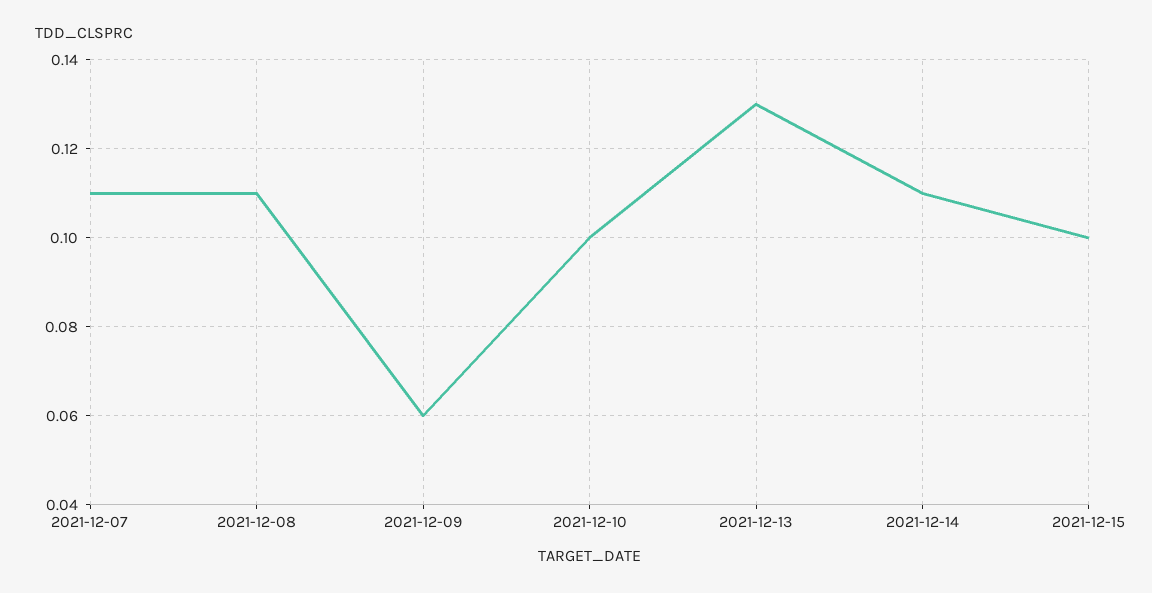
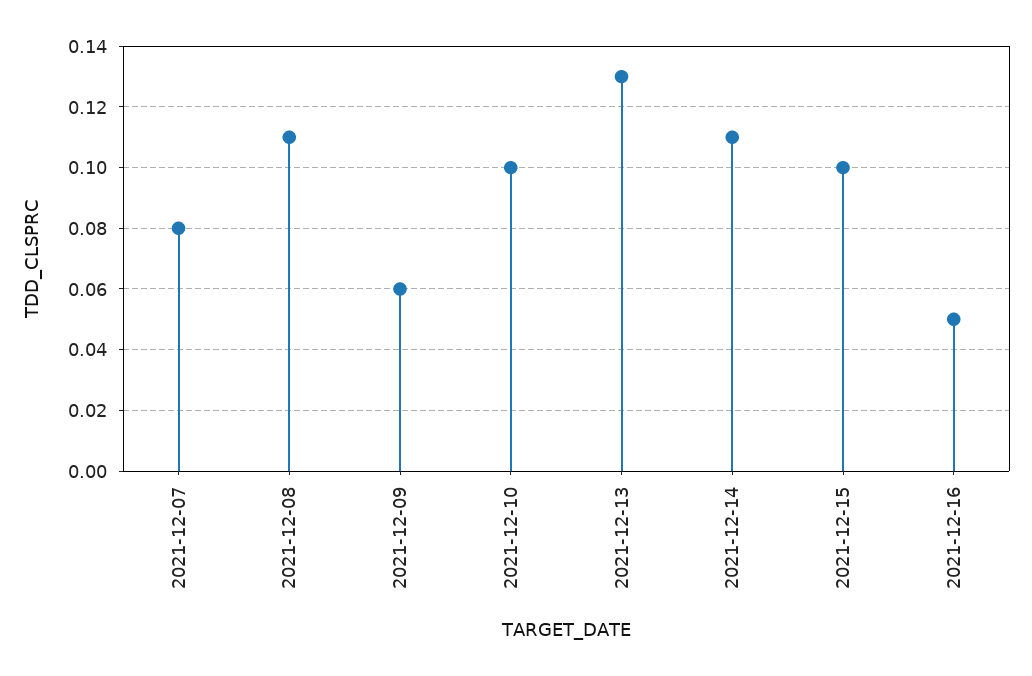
2021-12-07: 0.11 -> 0.08
2021-12-16: none -> 0.05

